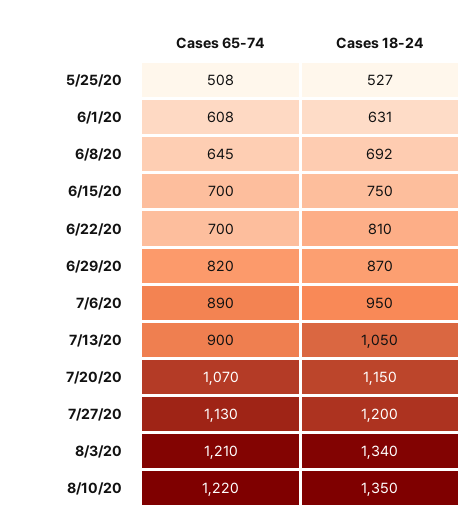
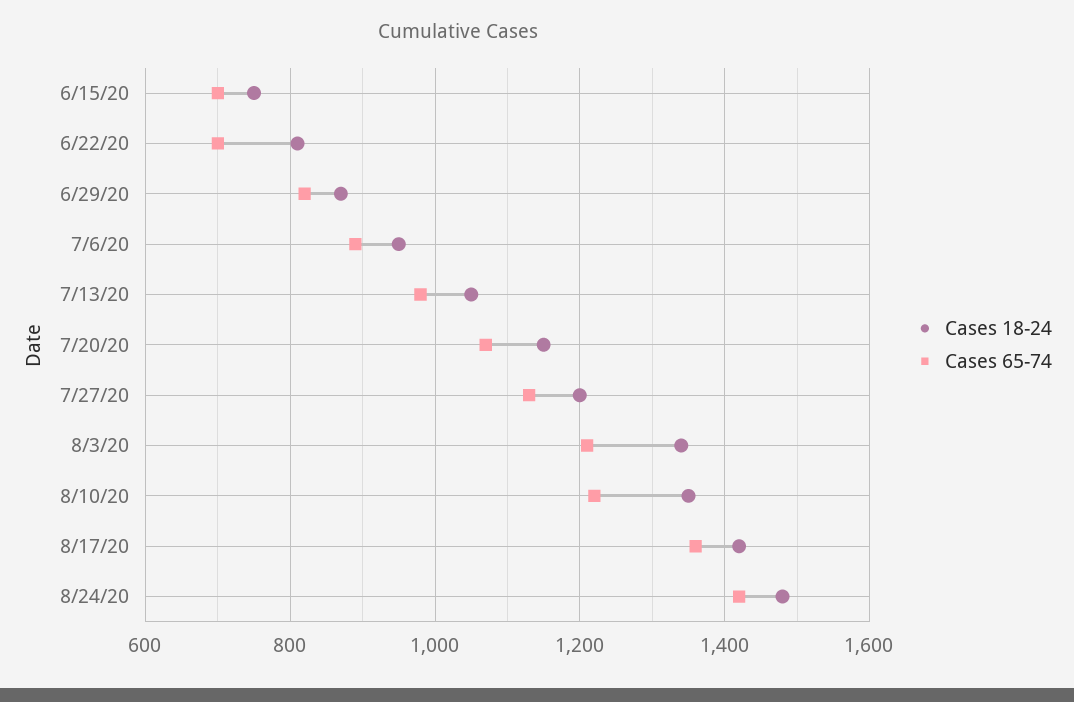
Cases 65-74, 5/25/20: 508 -> none
Cases 18-24, 5/25/20: 527 -> none
Cases 65-74, 6/1/20: 608 -> none
Cases 18-24, 6/1/20: 631 -> none
Cases 65-74, 6/8/20: 645 -> none
Cases 18-24, 6/8/20: 692 -> none
Cases 65-74, 7/13/20: 900 -> 980
Cases 18-24, 8/17/20: none -> 1420
Cases 65-74, 8/17/20: none -> 1360
Cases 18-24, 8/24/20: none -> 1480
Cases 65-74, 8/24/20: none -> 1420

